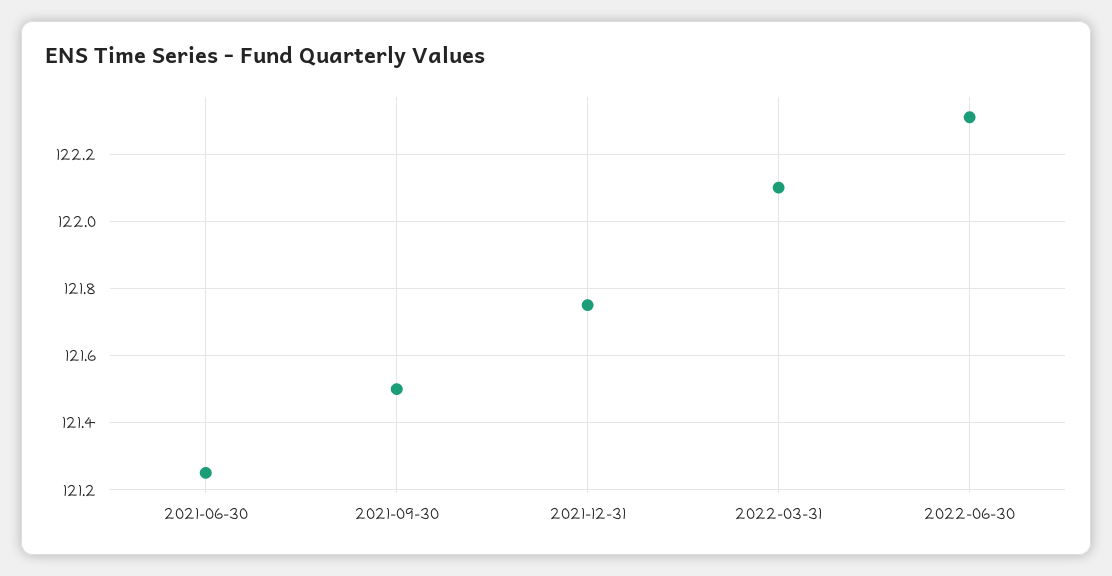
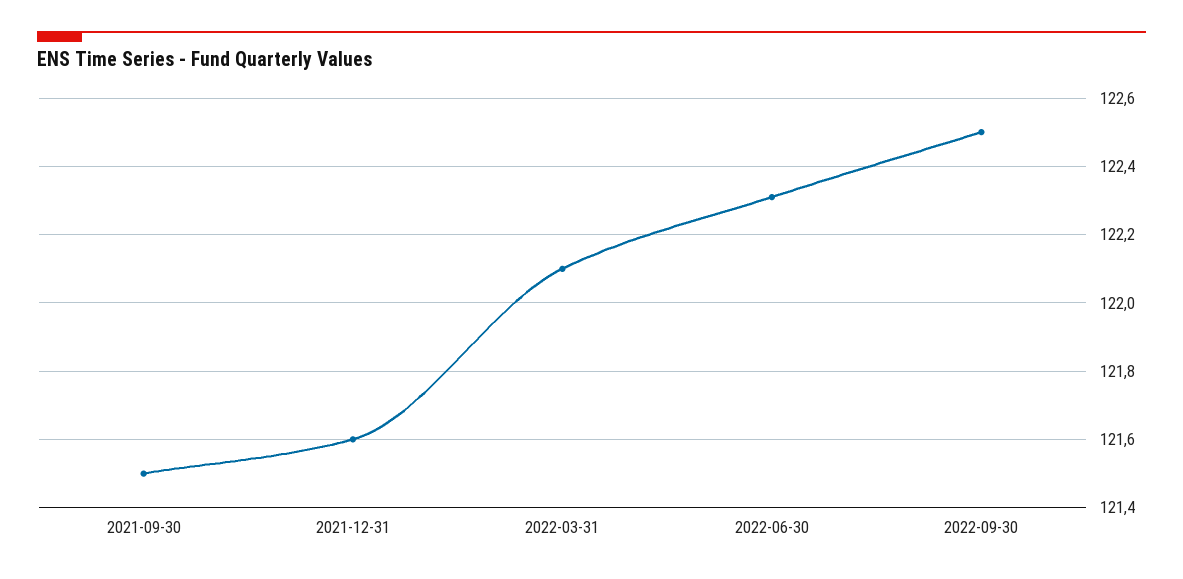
2021-06-30: 121.25 -> none
2021-12-31: 121.75 -> 121.6
2022-09-30: none -> 122.5

